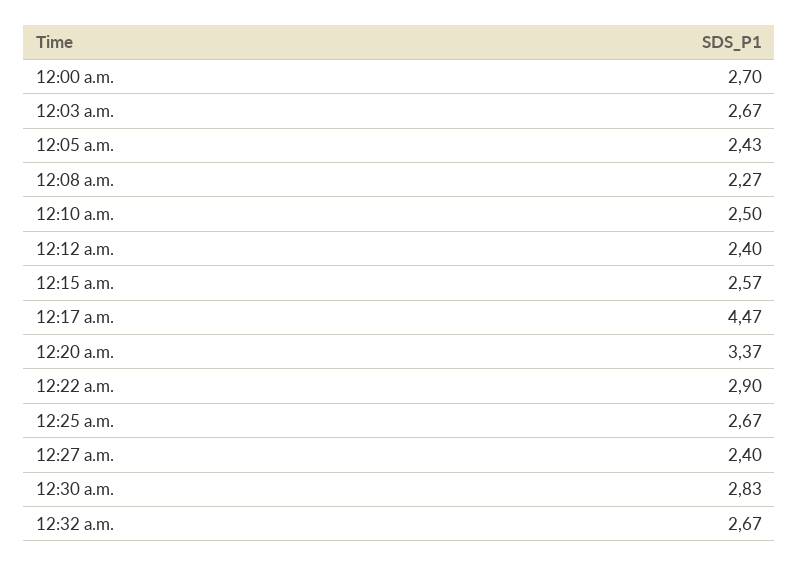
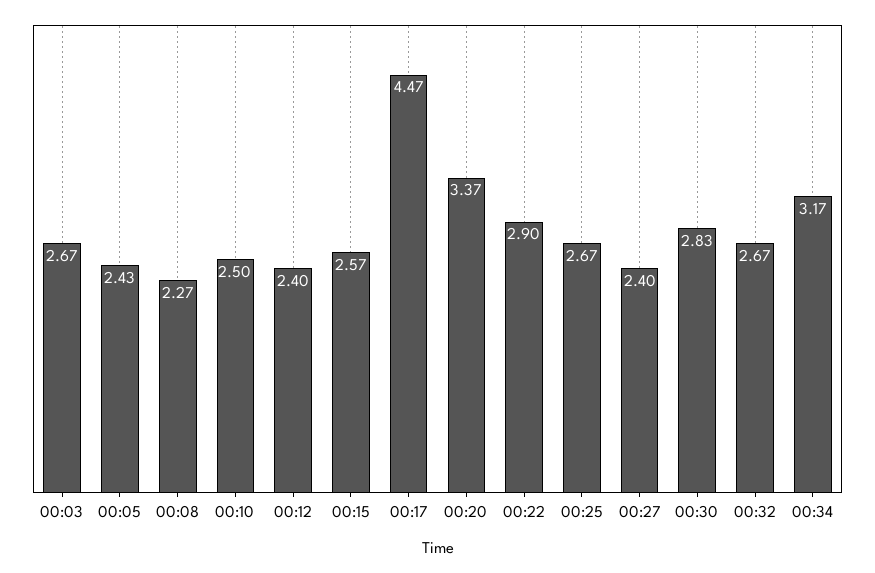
12:00 a.m.: 2.7 -> none
00:34: none -> 3.17

